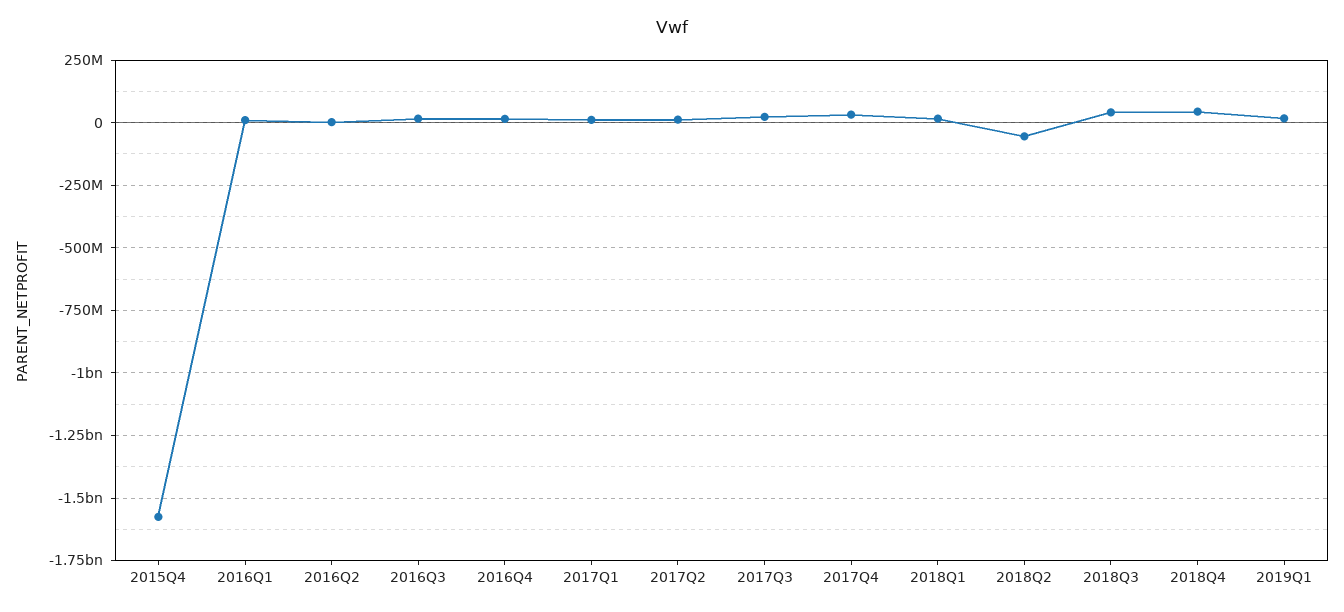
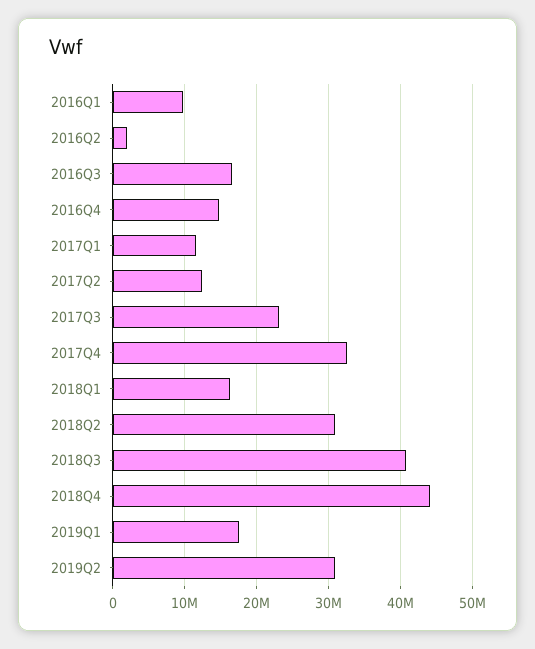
2015Q4: -1575000000 -> none
2018Q2: -50000000 -> 31000000
2019Q2: none -> 31000000

